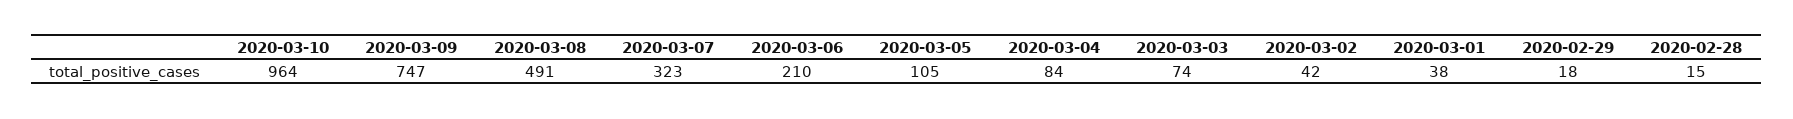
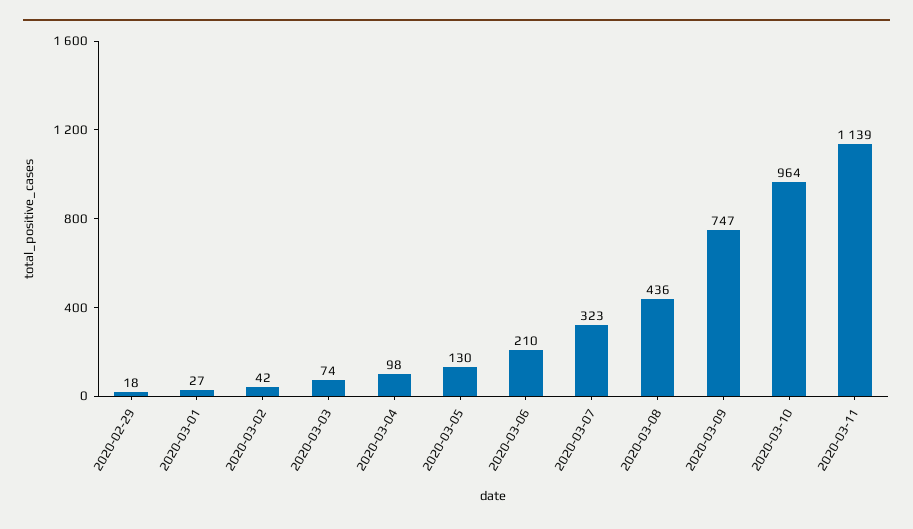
2020-03-08: 491 -> 436
2020-03-05: 105 -> 130
2020-03-04: 84 -> 98
2020-03-01: 38 -> 27
2020-02-28: 15 -> none
2020-03-11: none -> 1139

